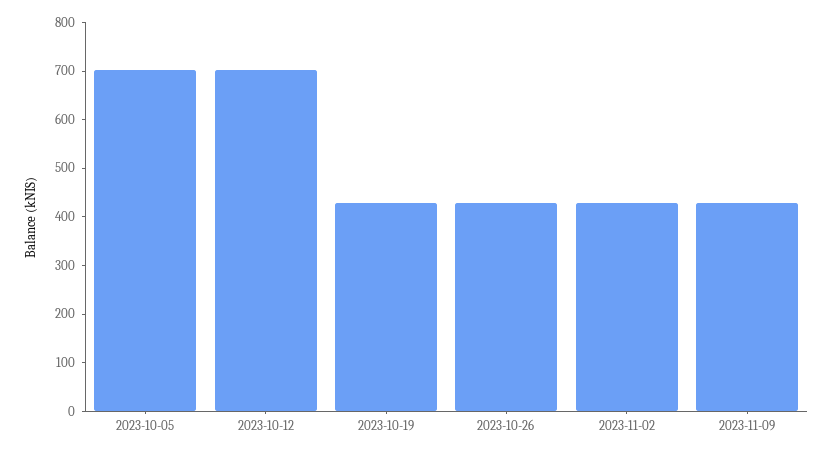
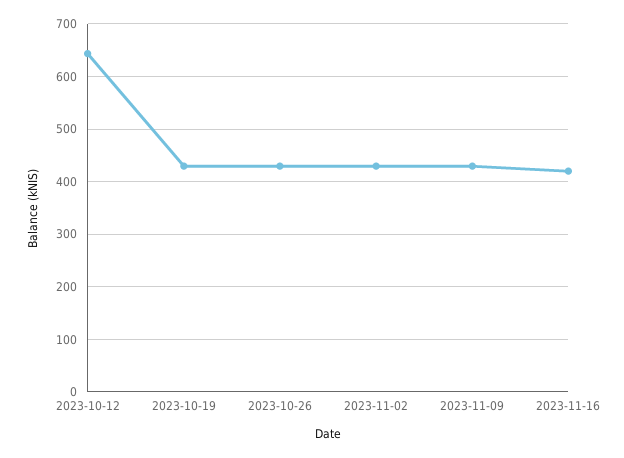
2023-10-05: 700 -> none
2023-10-12: 700 -> 640
2023-11-16: none -> 420

